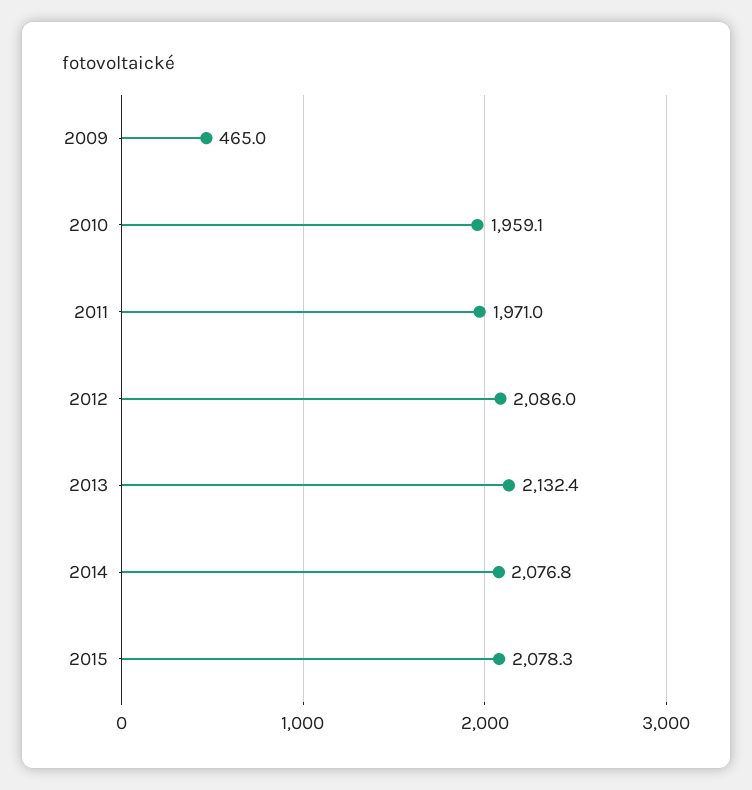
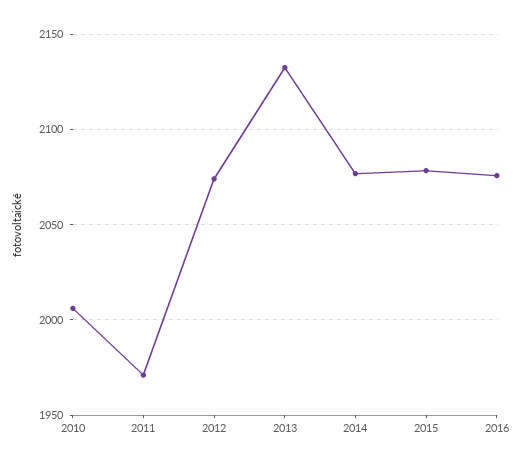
2009: 465 -> none
2010: 1959.1 -> 2005
2012: 2086 -> 2075
2016: none -> 2075

